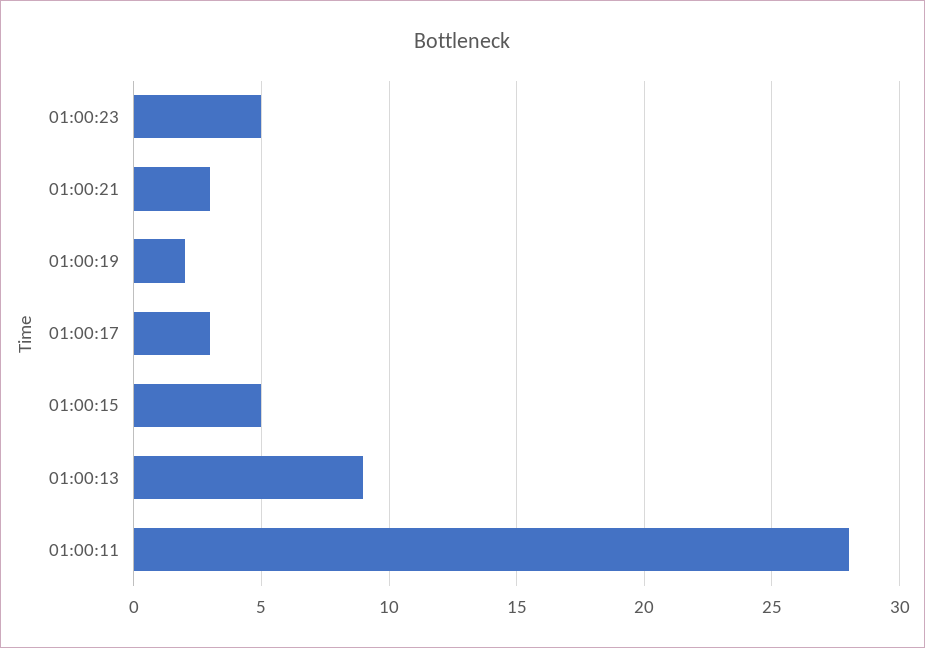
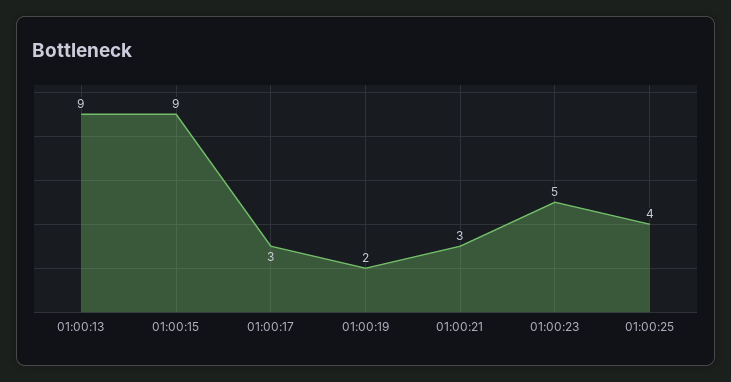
01:00:15: 5 -> 9
01:00:11: 28 -> none
01:00:25: none -> 4

